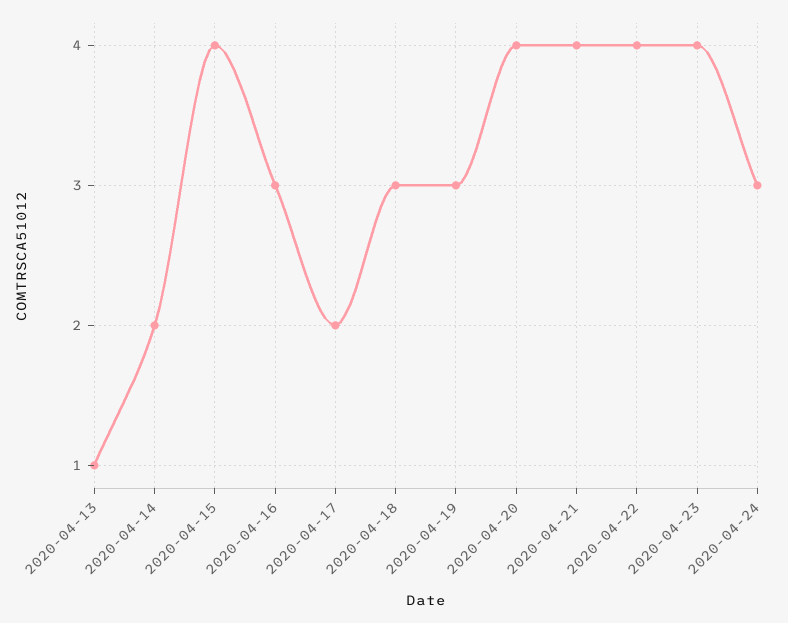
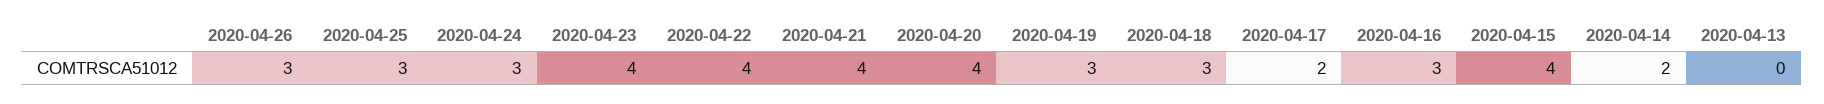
2020-04-13: 1 -> 0
2020-04-26: none -> 3
2020-04-25: none -> 3

